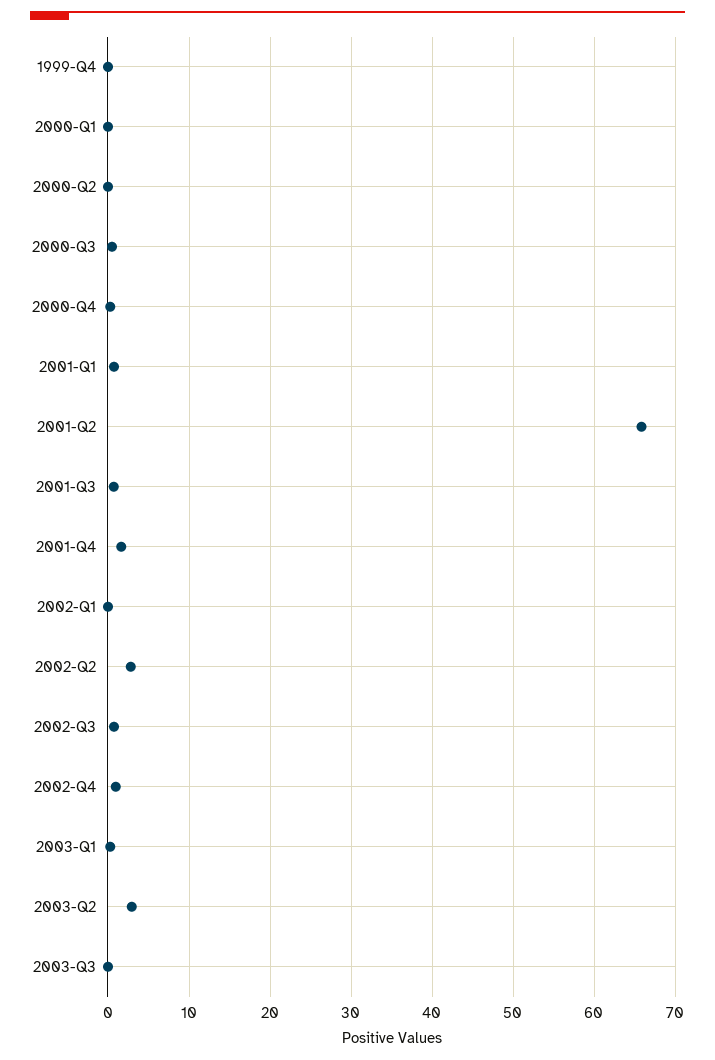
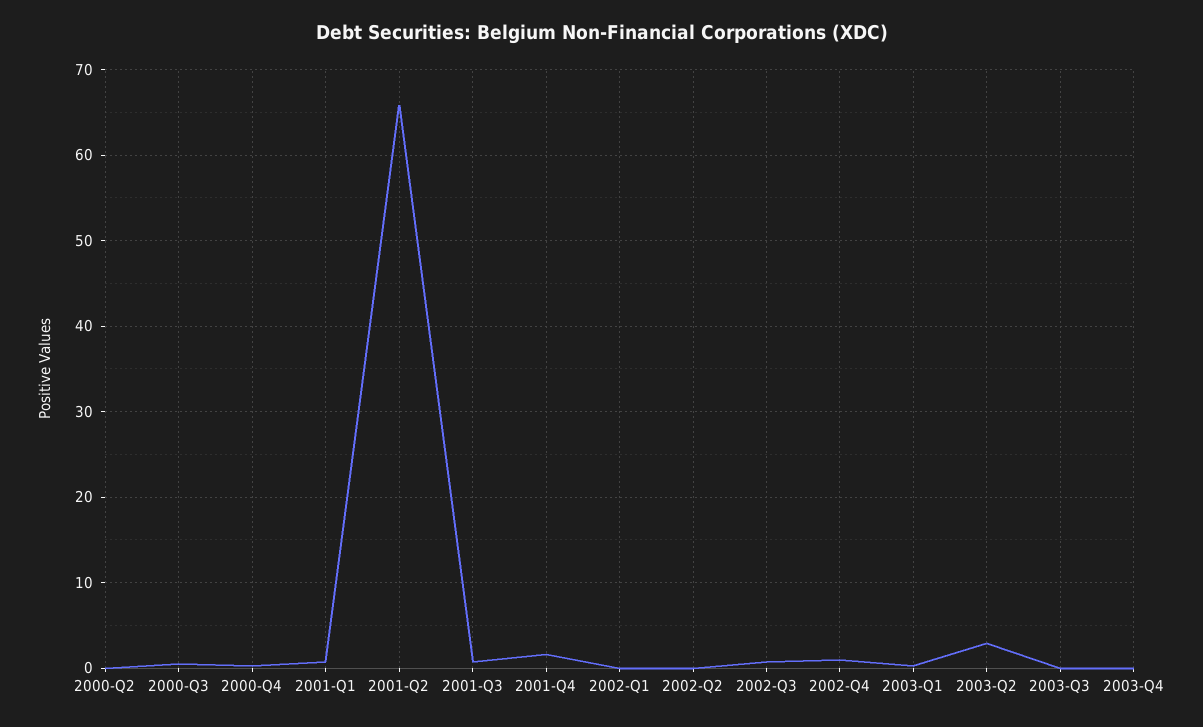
1999-Q4: 0 -> none
2000-Q1: 0 -> none
2002-Q2: 3 -> 0
2003-Q4: none -> 0

